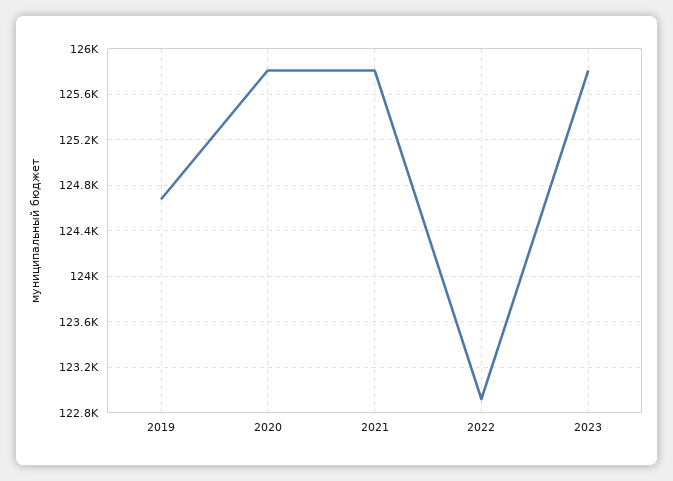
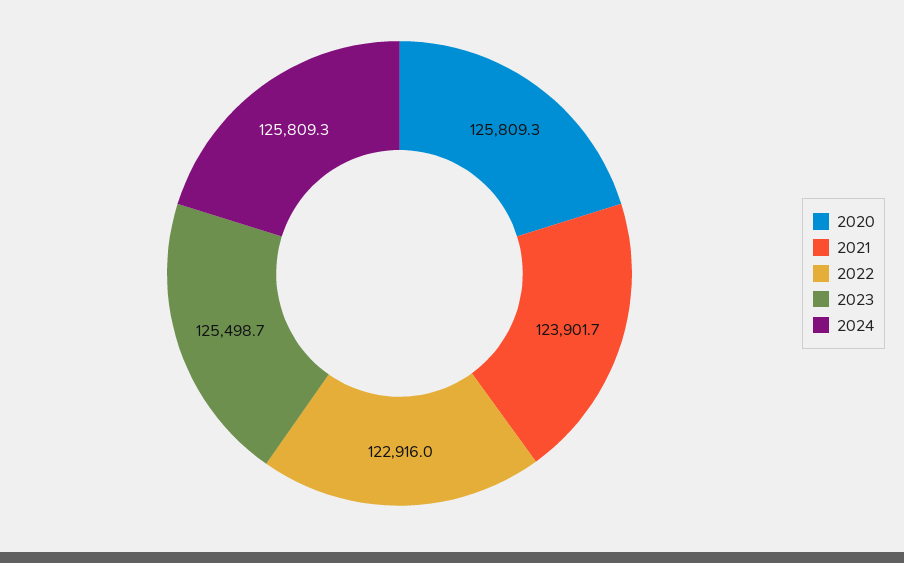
2019: 124700 -> none
2021: 125800 -> 123901.7
2023: 125800 -> 125498.7
2024: none -> 125809.3

